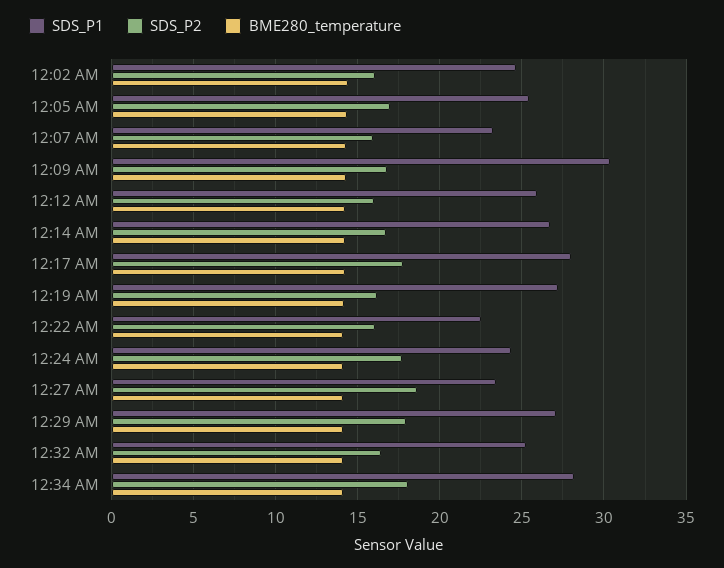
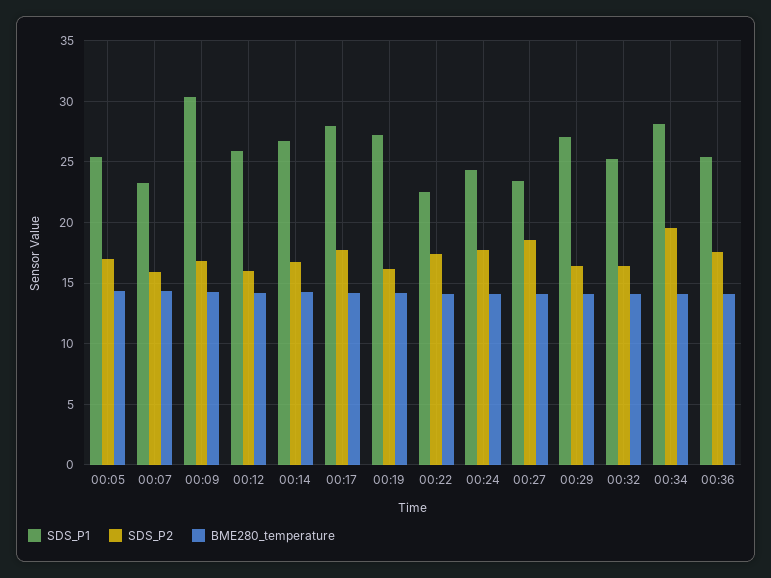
SDS_P1, 12:02 AM: 24.5 -> none
SDS_P2, 12:02 AM: 16 -> none
BME280_temperature, 12:02 AM: 14.5 -> none
SDS_P2, 12:22 AM: 16 -> 17.5
SDS_P2, 12:29 AM: 18 -> 16.5
SDS_P2, 12:34 AM: 18 -> 19.5
SDS_P1, 00:36: none -> 25.5
SDS_P2, 00:36: none -> 17.5
BME280_temperature, 00:36: none -> 14

